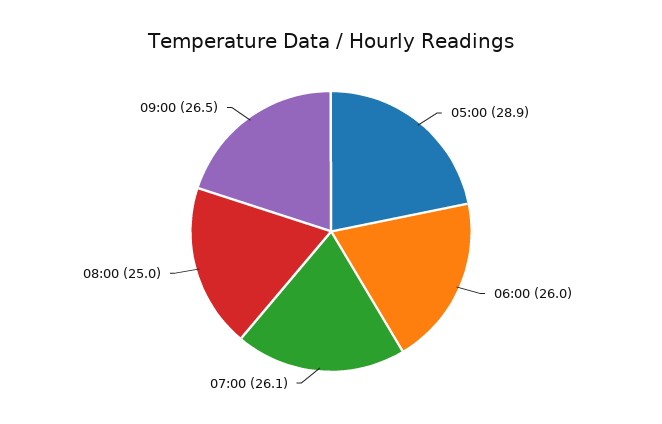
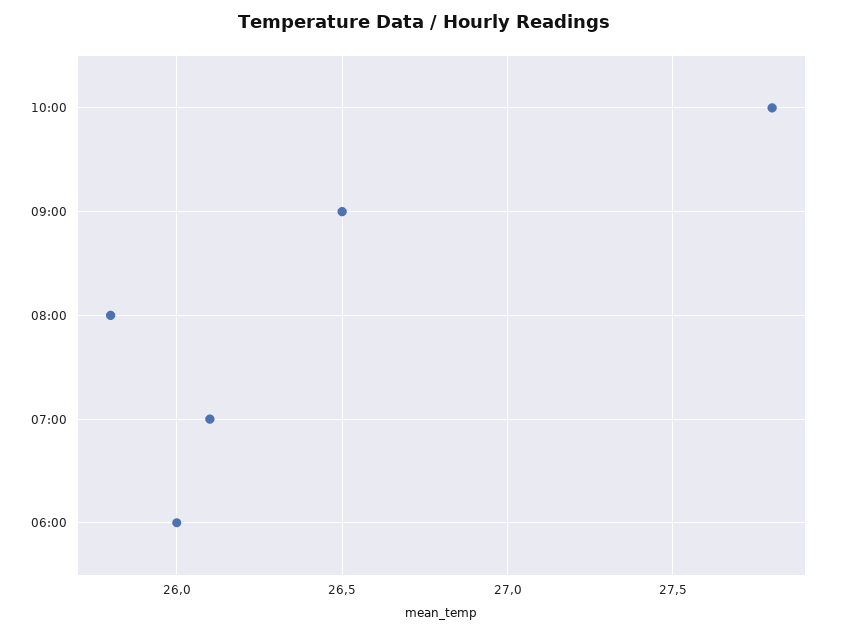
05:00: 28.9 -> none
08:00: 25 -> 25.8
10:00: none -> 27.8

